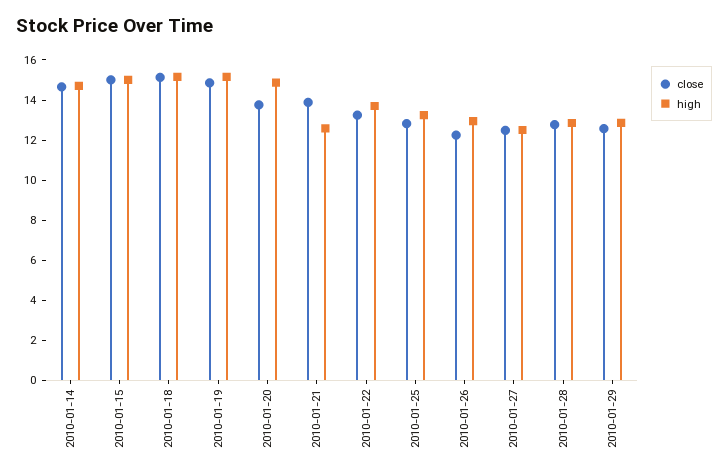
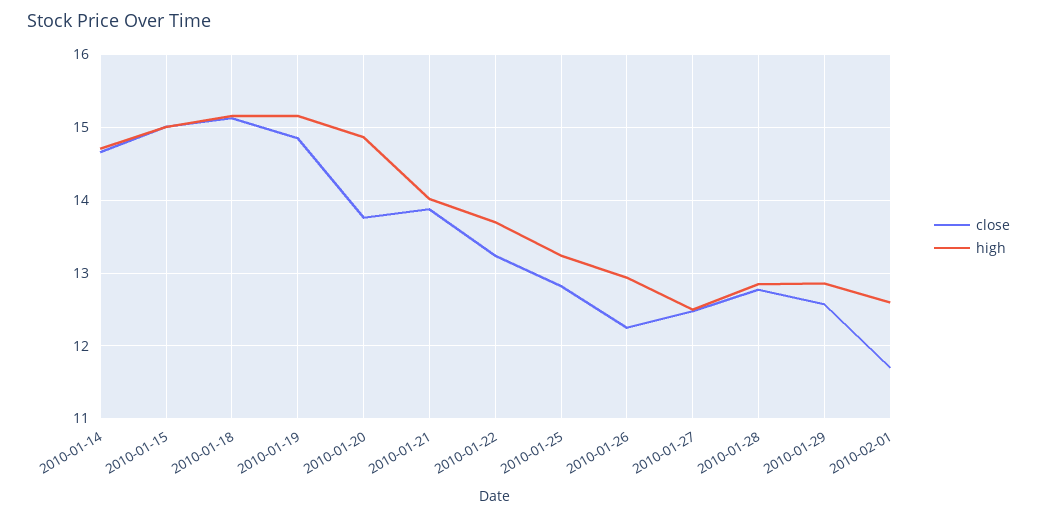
high, 2010-01-21: 12.5 -> 14
close, 2010-02-01: none -> 11.7
high, 2010-02-01: none -> 12.6

